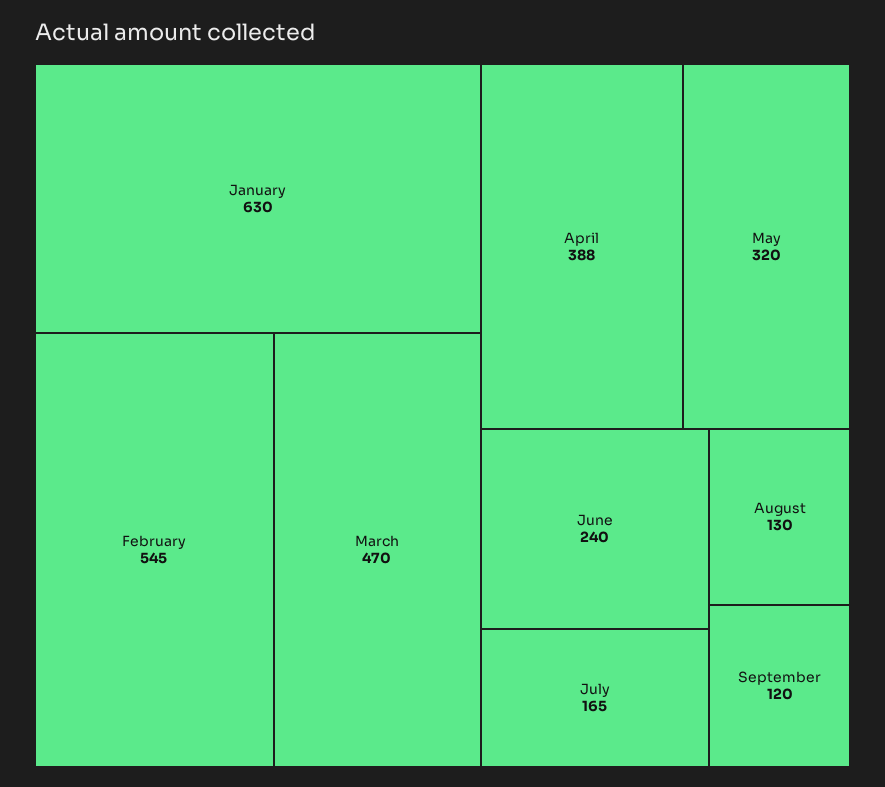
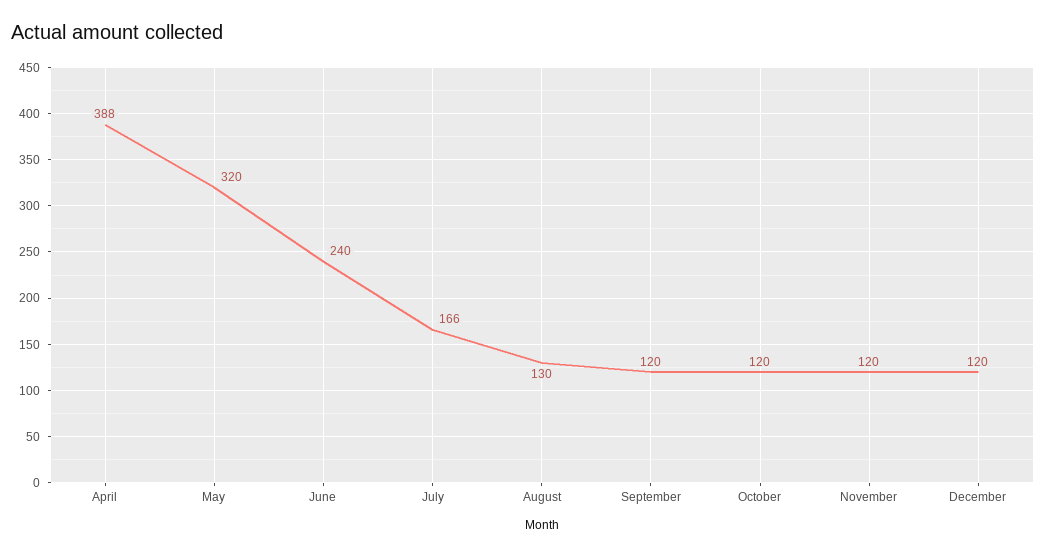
January: 630 -> none
February: 545 -> none
March: 470 -> none
July: 165 -> 166
October: none -> 120
November: none -> 120
December: none -> 120

